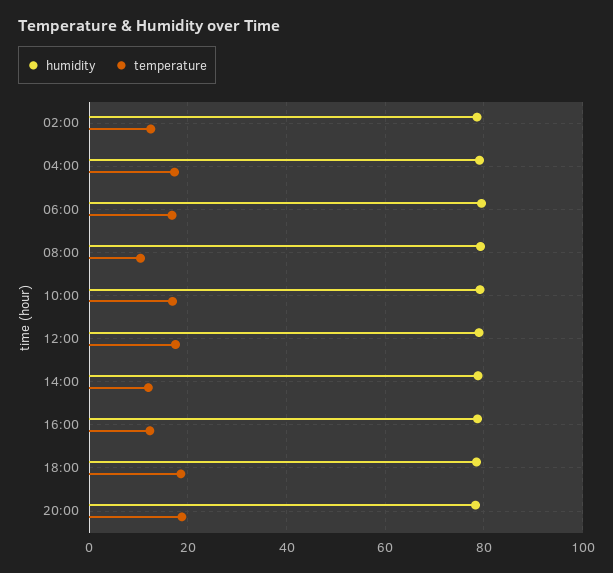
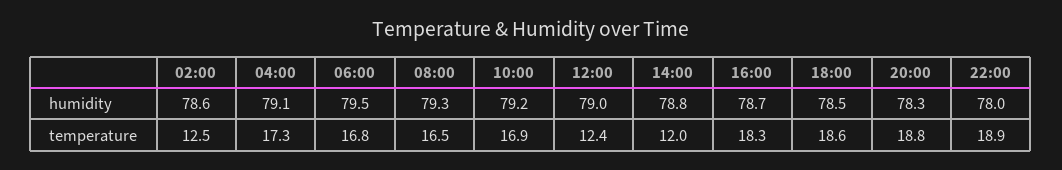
temperature, 08:00: 10 -> 16.5
temperature, 12:00: 18 -> 12.4
temperature, 16:00: 12 -> 18.3
humidity, 22:00: none -> 78
temperature, 22:00: none -> 18.9

